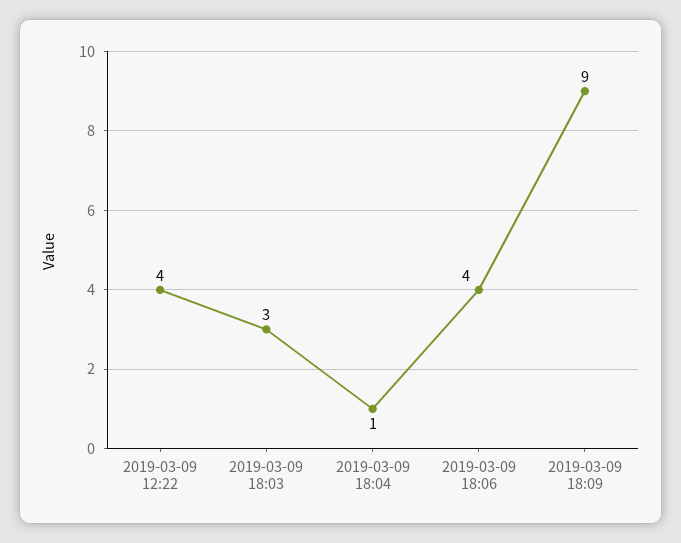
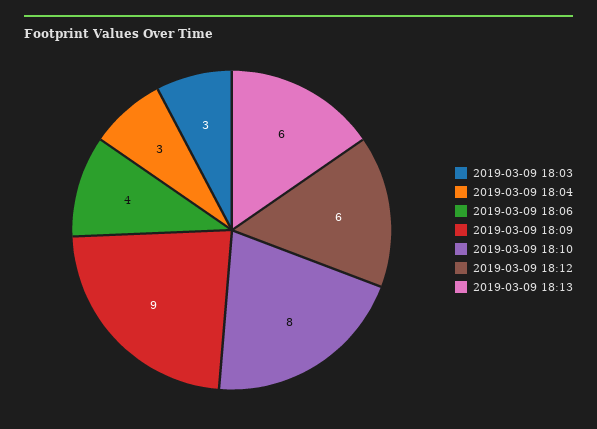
2019-03-09 12:22: 4 -> none
2019-03-09 18:04: 1 -> 3
2019-03-09 18:10: none -> 8
2019-03-09 18:12: none -> 6
2019-03-09 18:13: none -> 6

